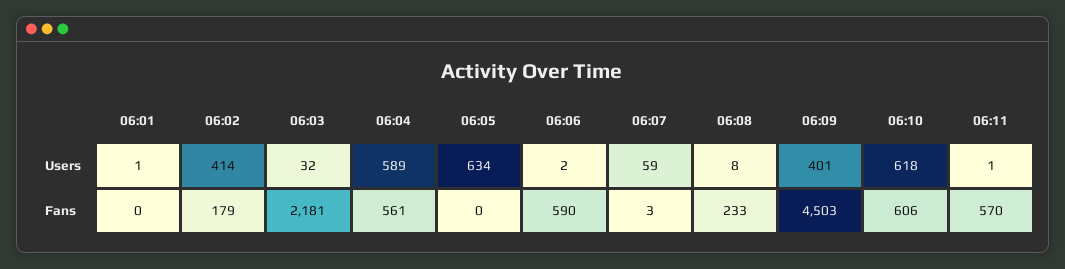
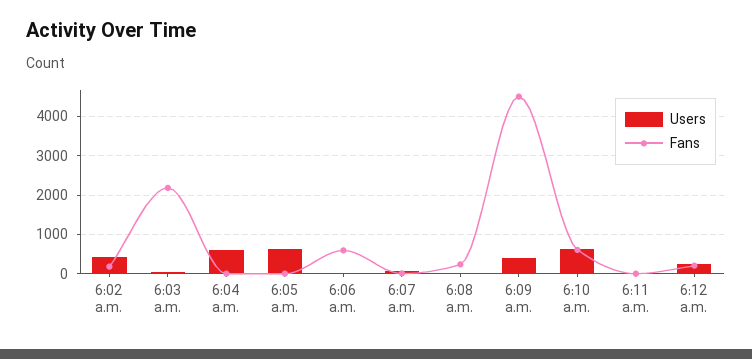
Users, 06:01: 1 -> none
Fans, 06:01: 0 -> none
Fans, 06:04: 561 -> 0
Fans, 06:11: 570 -> 0
Users, 6:12 a.m.: none -> 200
Fans, 6:12 a.m.: none -> 200

